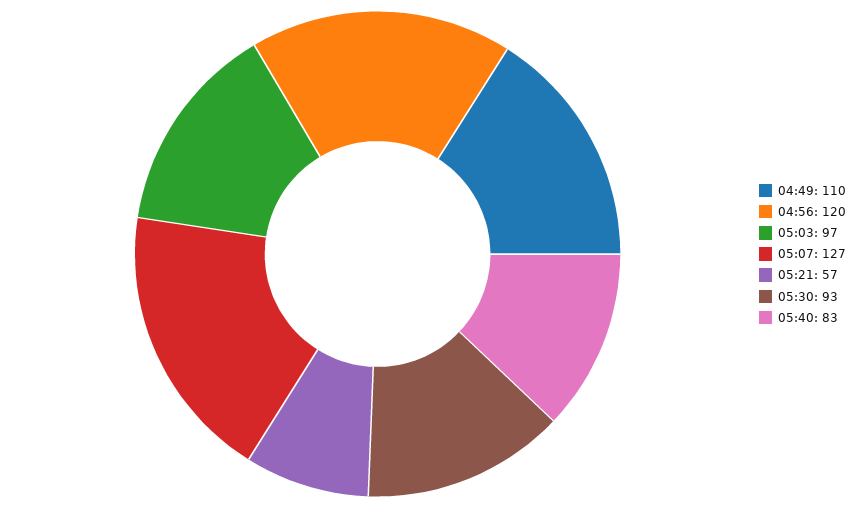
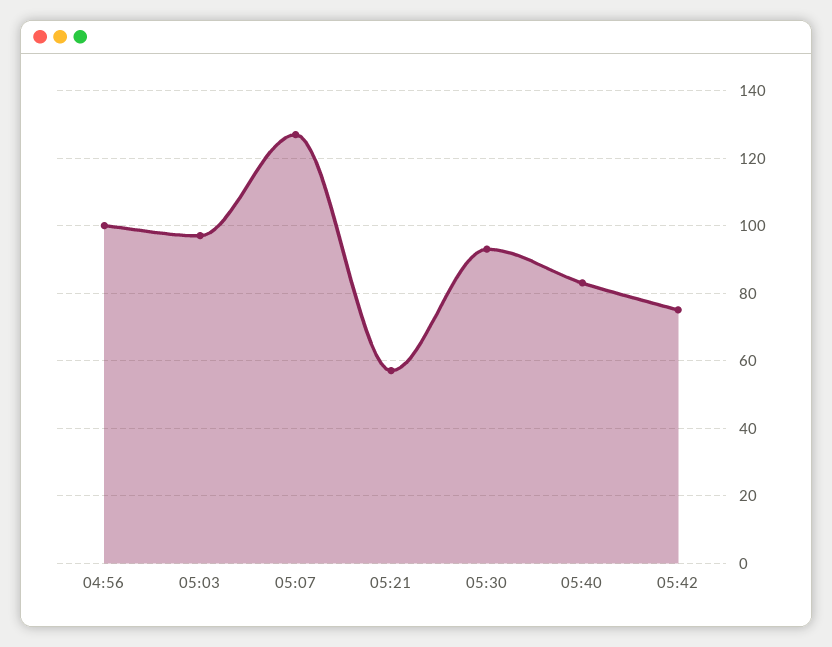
04:49: 110 -> none
04:56: 120 -> 100
05:42: none -> 75

